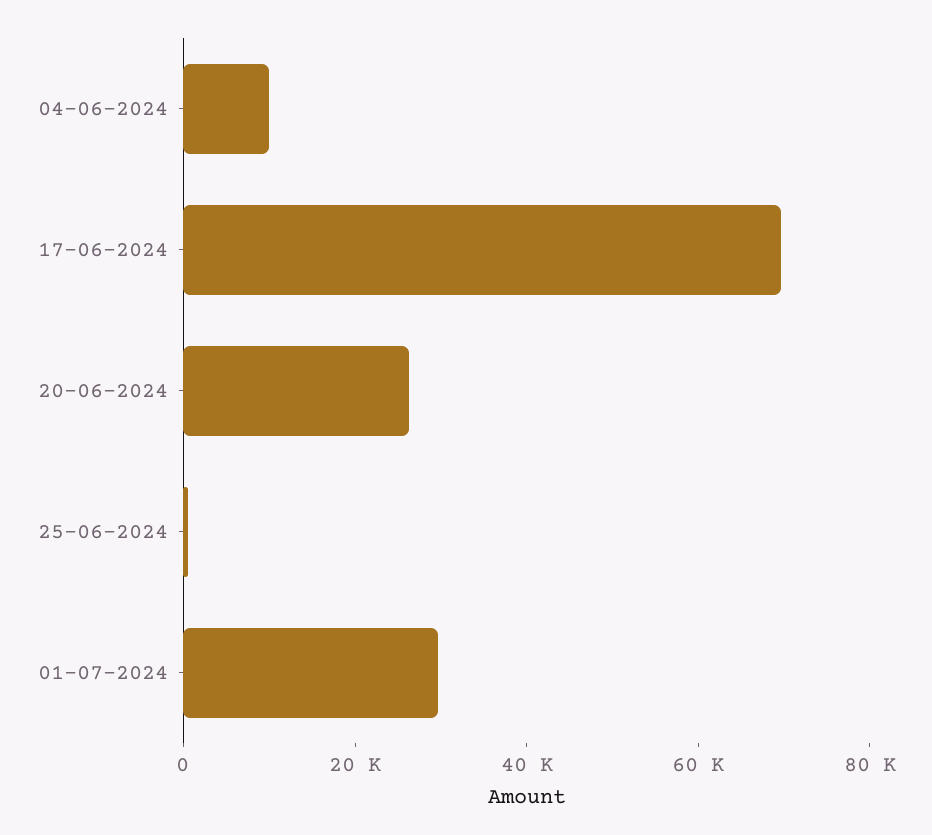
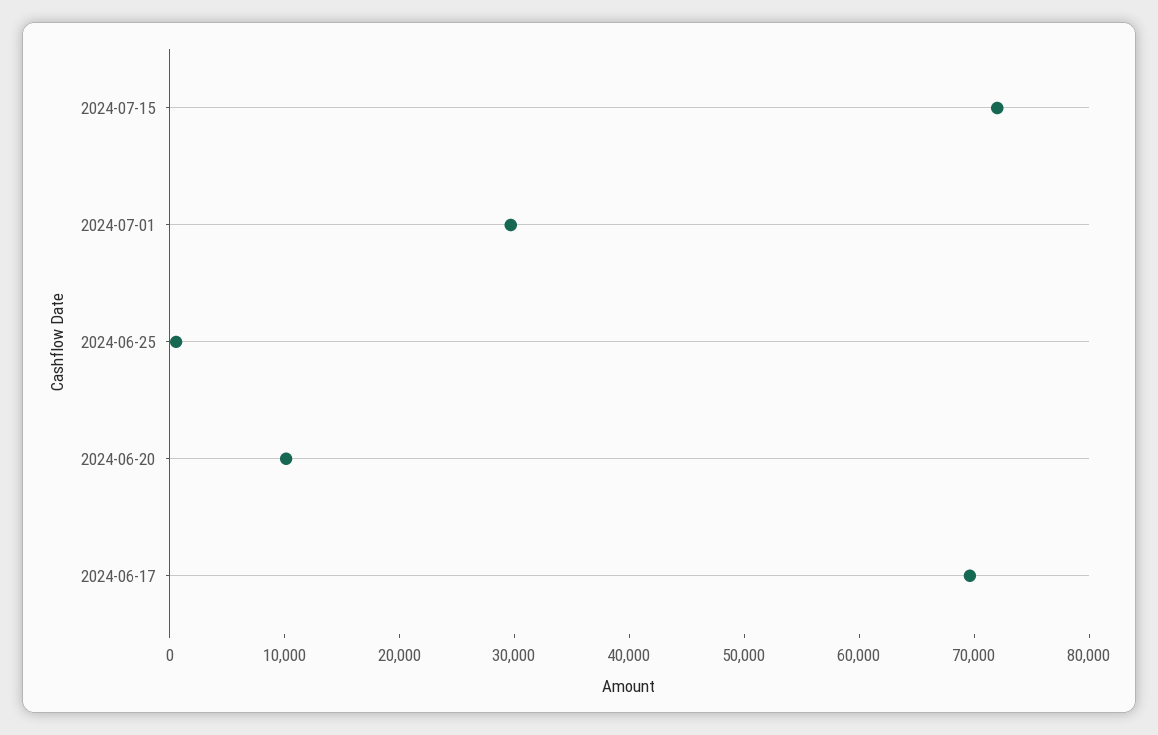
04-06-2024: 10000 -> none
20-06-2024: 25000 -> 10000
2024-07-15: none -> 72000

